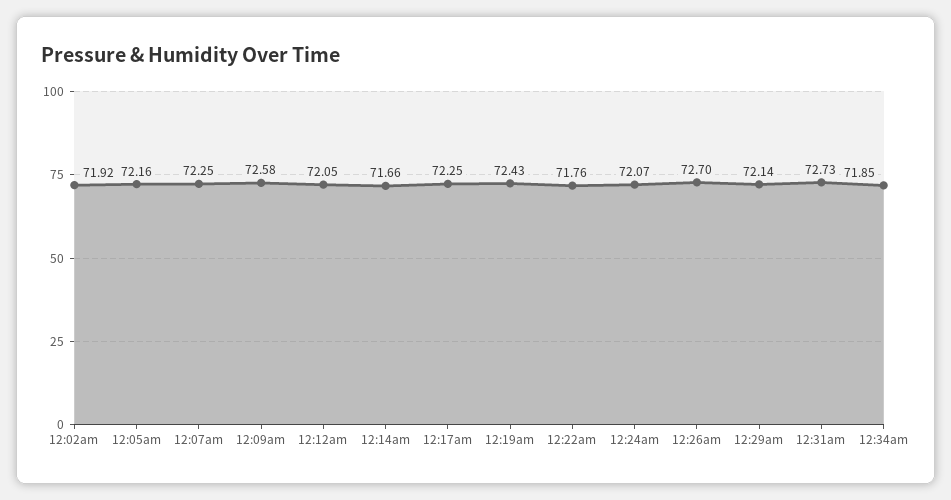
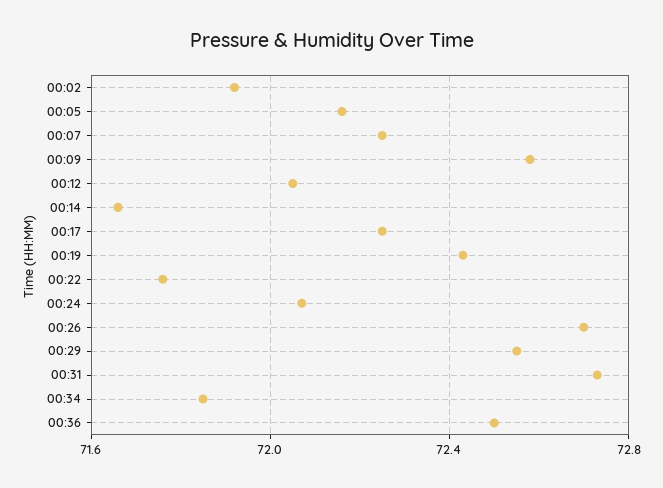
12:29am: 72.14 -> 72.55
00:36: none -> 72.5

